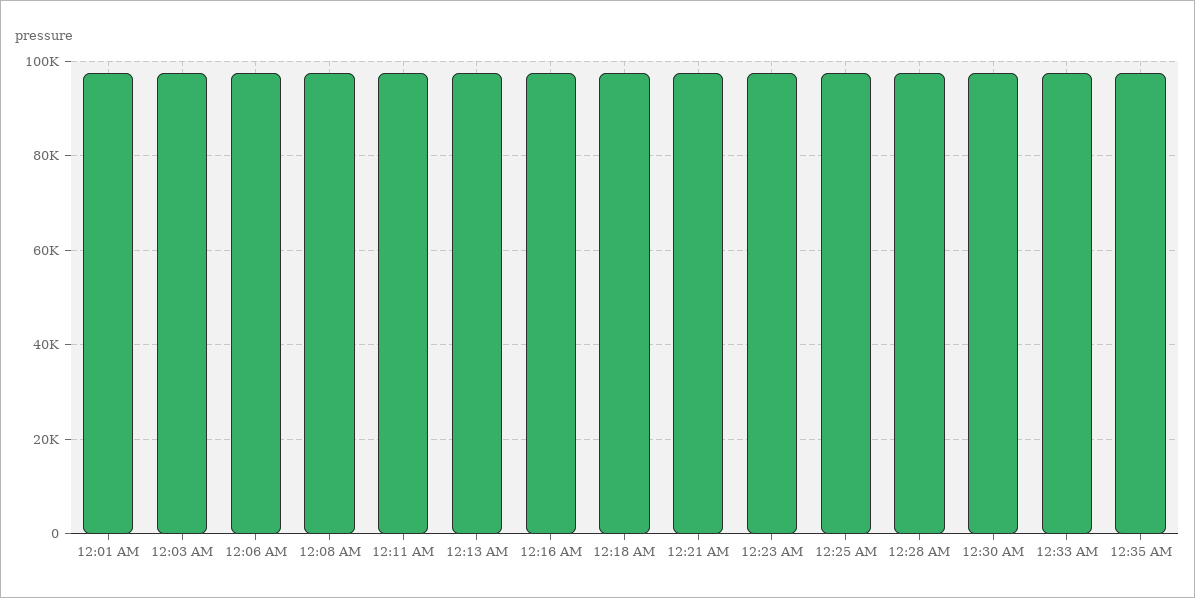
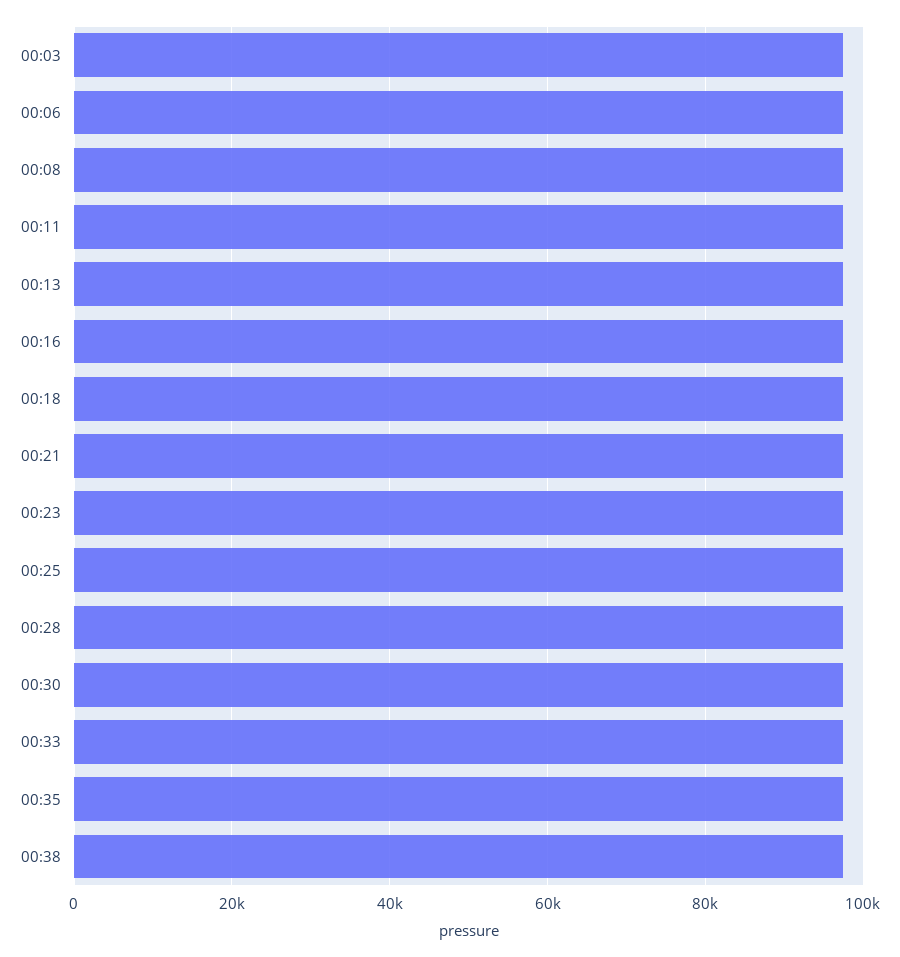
12:01 AM: 98000 -> none
00:38: none -> 98000

